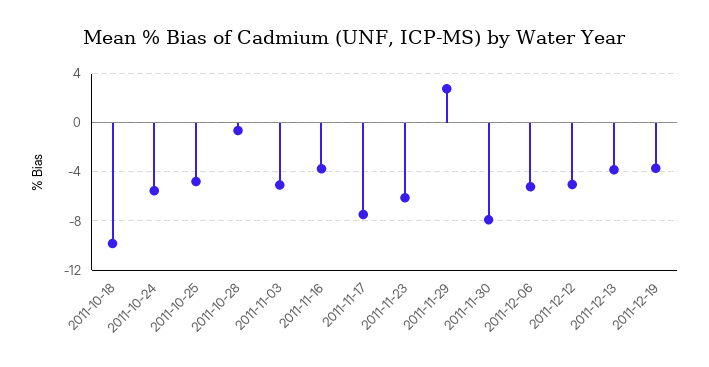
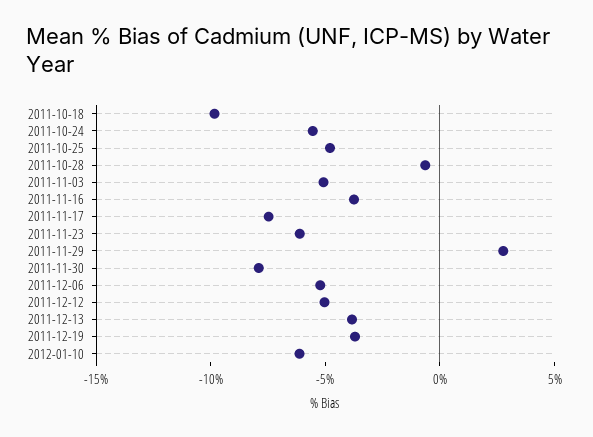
2012-01-10: none -> -6

